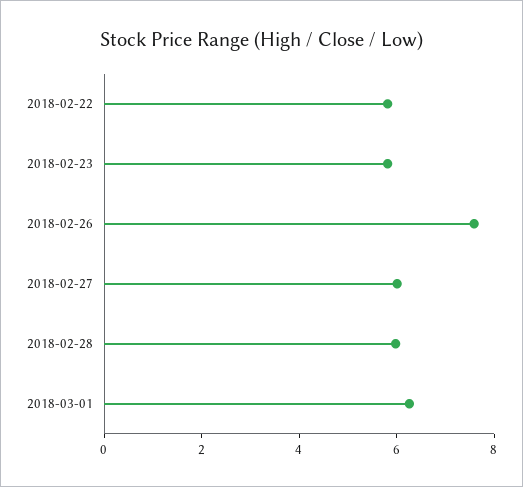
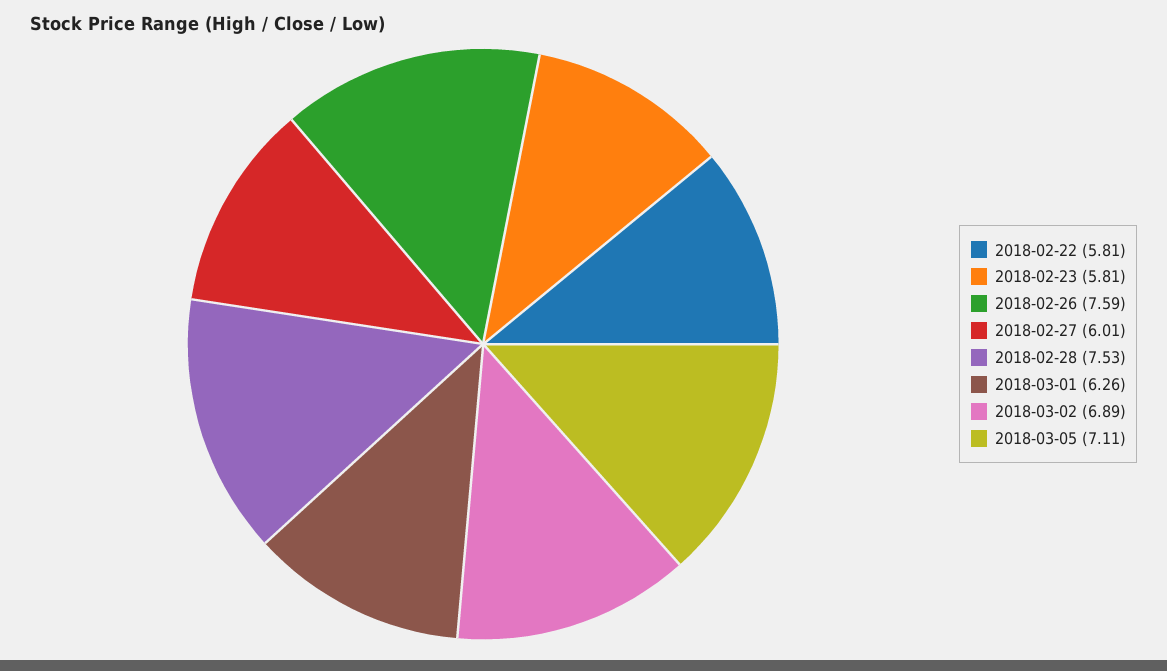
2018-02-28: 6 -> 7.53
2018-03-02: none -> 6.89
2018-03-05: none -> 7.11

